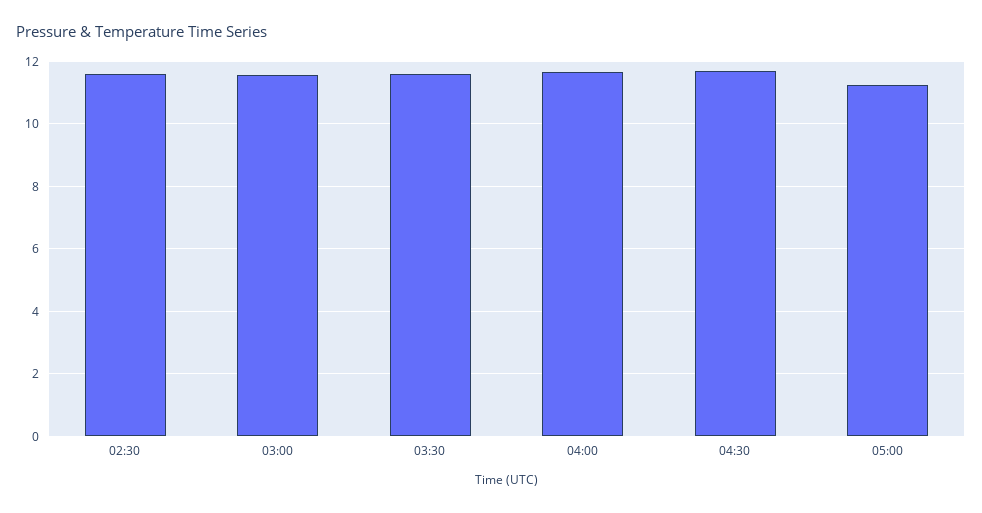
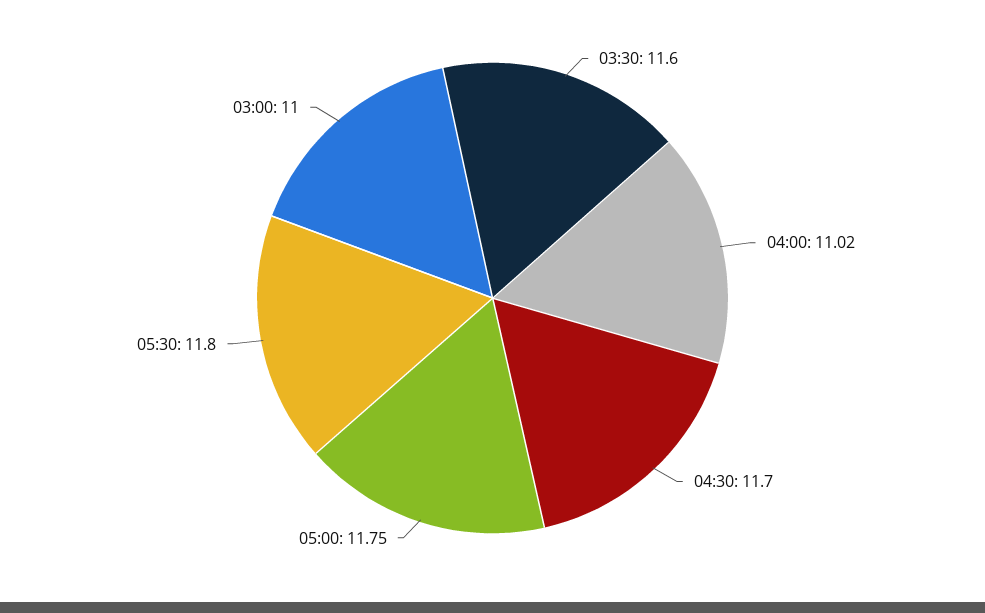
02:30: 11.6 -> none
03:00: 11.6 -> 11
04:00: 11.6 -> 11.02
05:00: 11.2 -> 11.75
05:30: none -> 11.8

